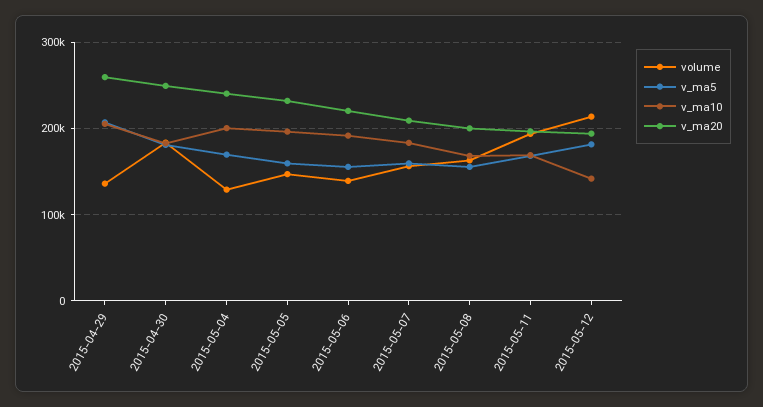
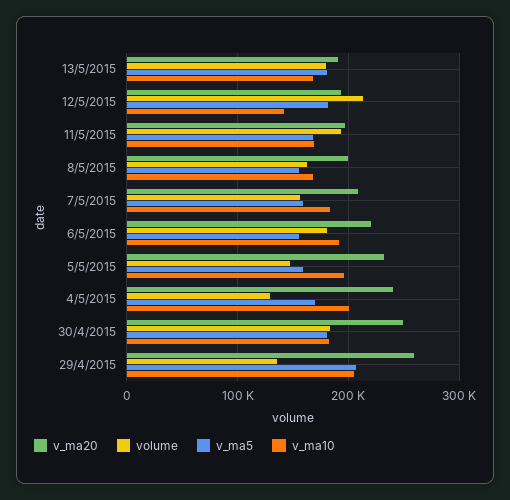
volume, 2015-05-06: 140000 -> 180000
v_ma20, 13/5/2015: none -> 190000
volume, 13/5/2015: none -> 180000
v_ma5, 13/5/2015: none -> 180000
v_ma10, 13/5/2015: none -> 170000

